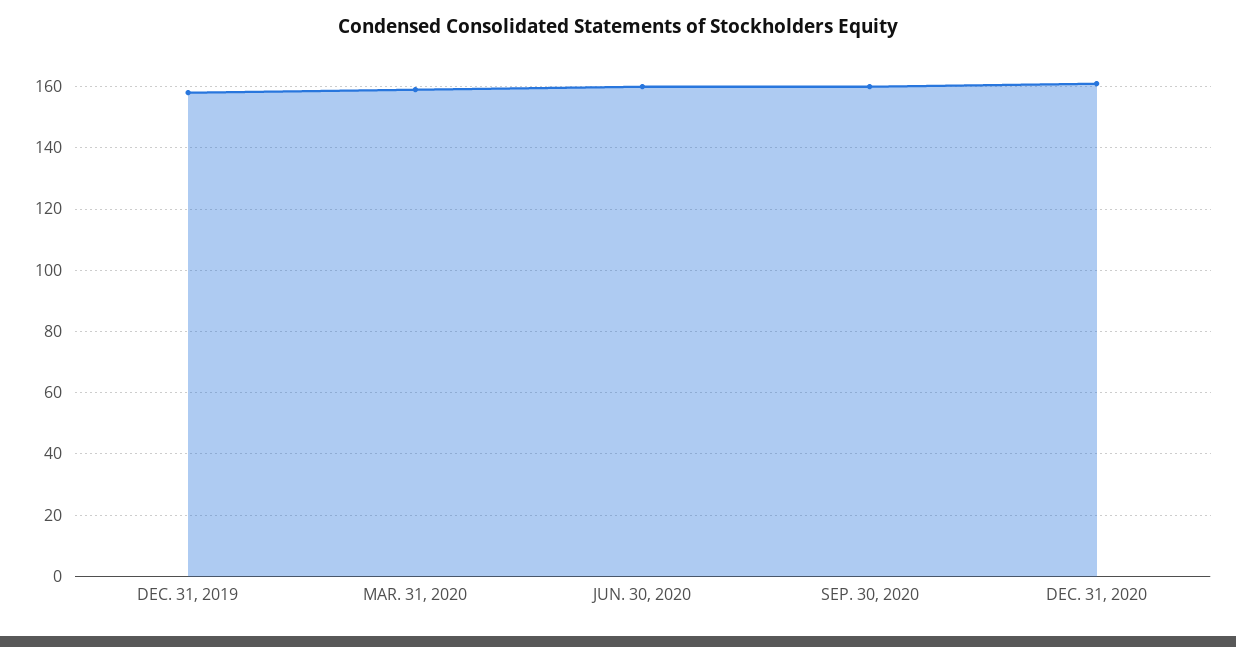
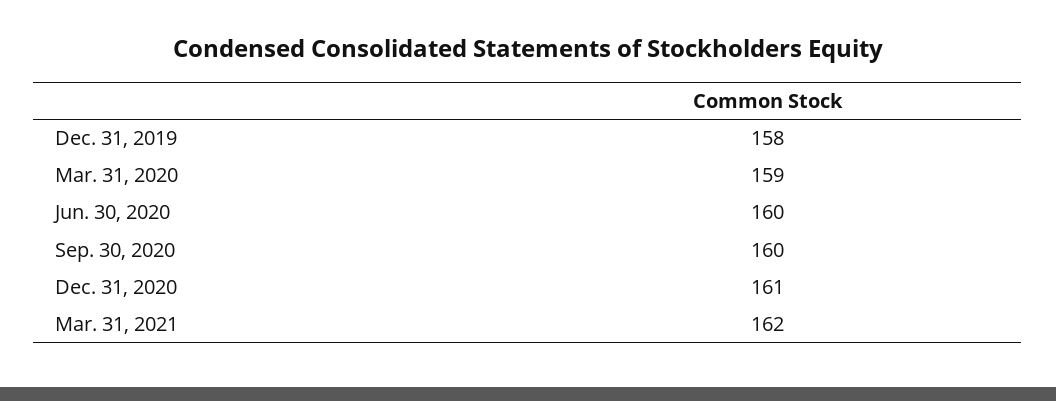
Mar. 31, 2021: none -> 162

